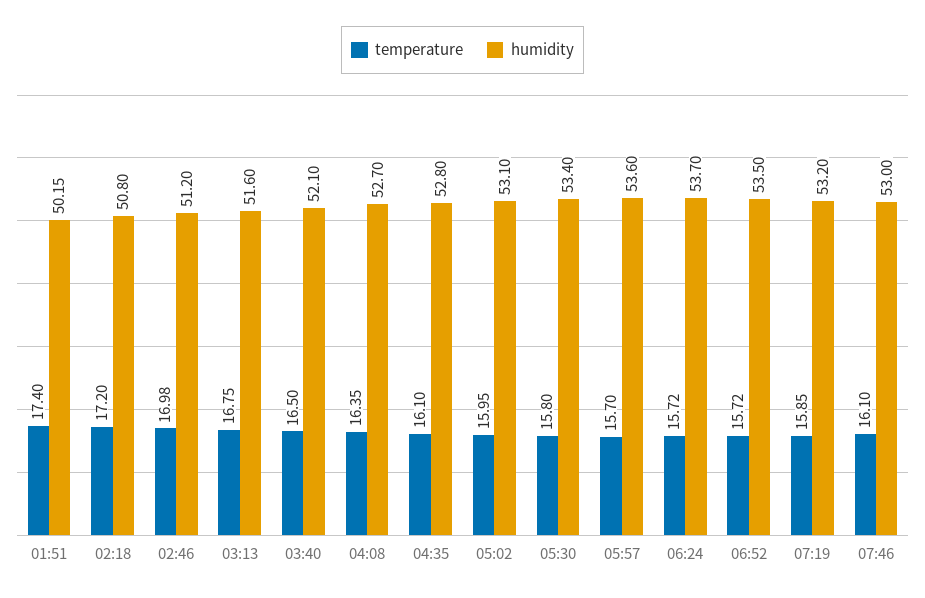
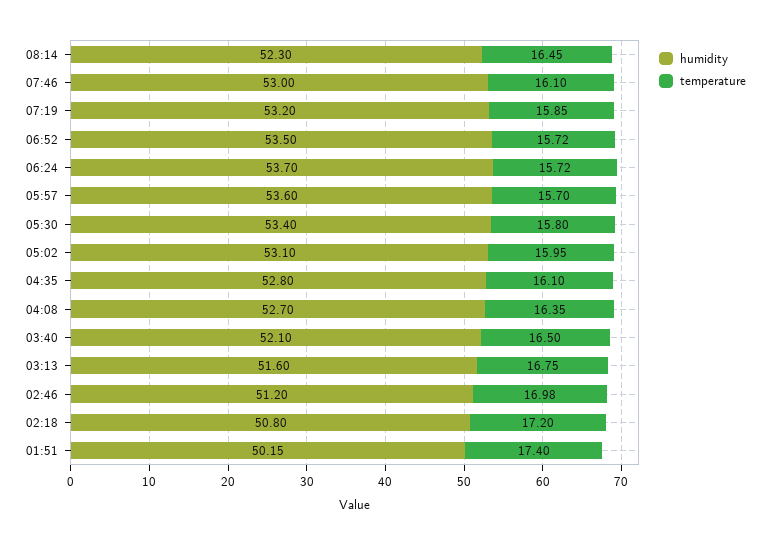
humidity, 08:14: none -> 52.3
temperature, 08:14: none -> 16.45

